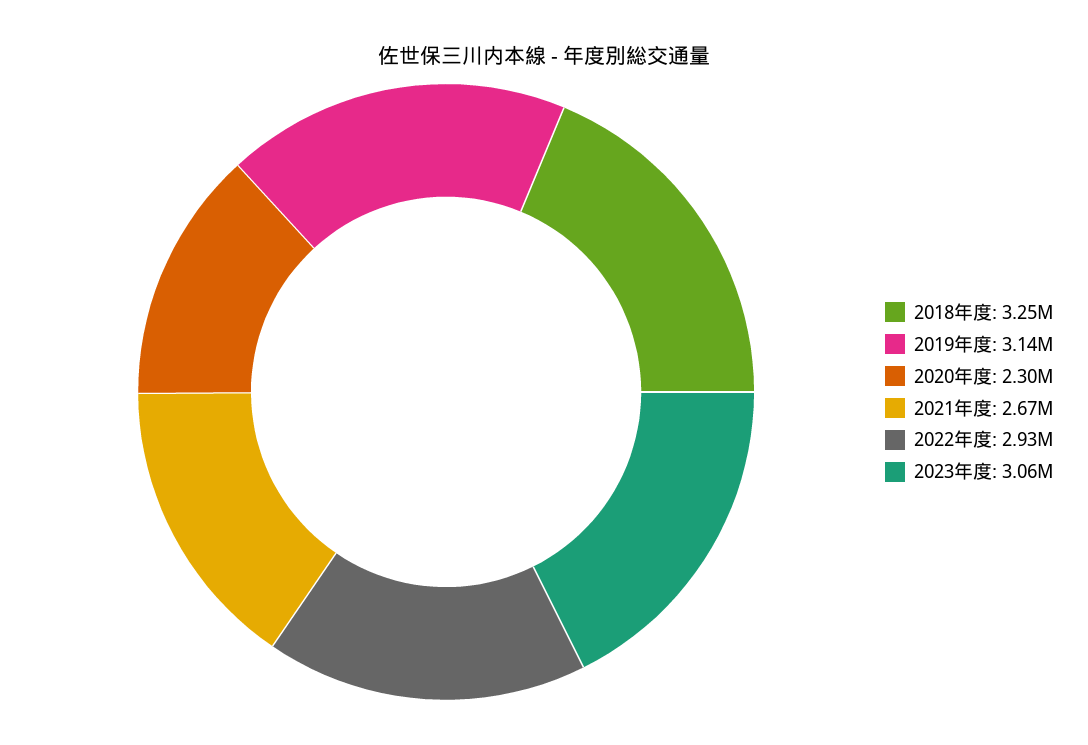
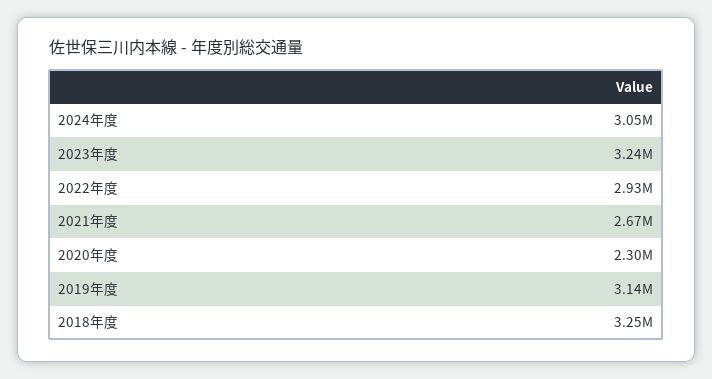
2023年度: 3060000 -> 3240000
2024年度: none -> 3050000

